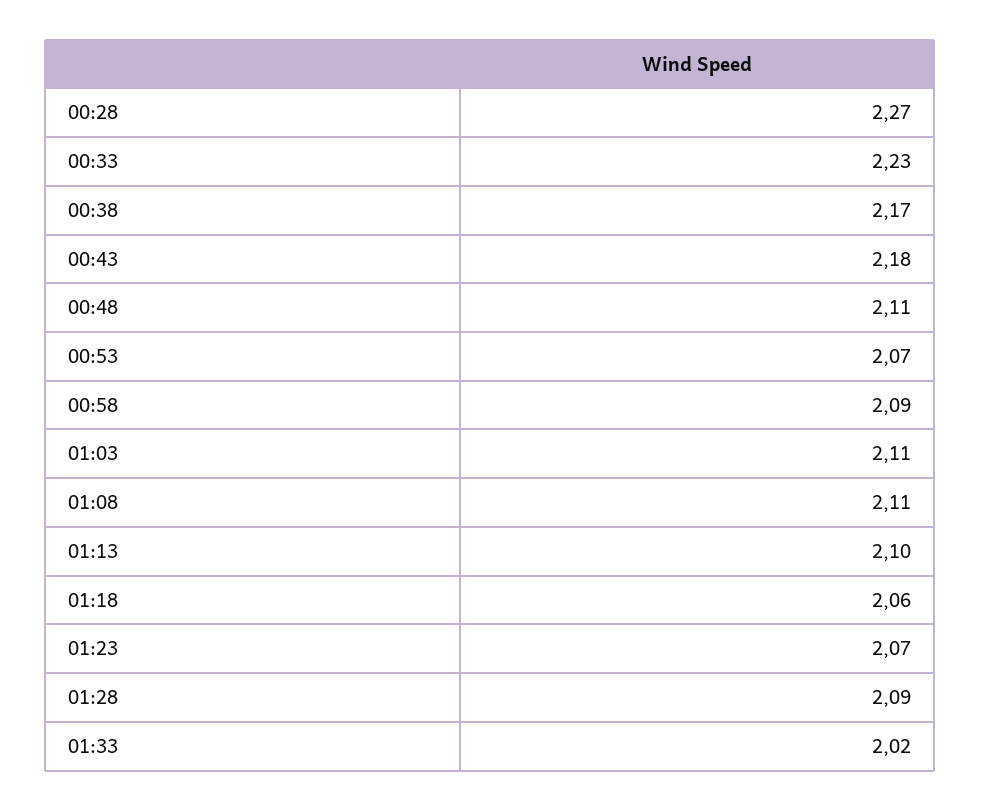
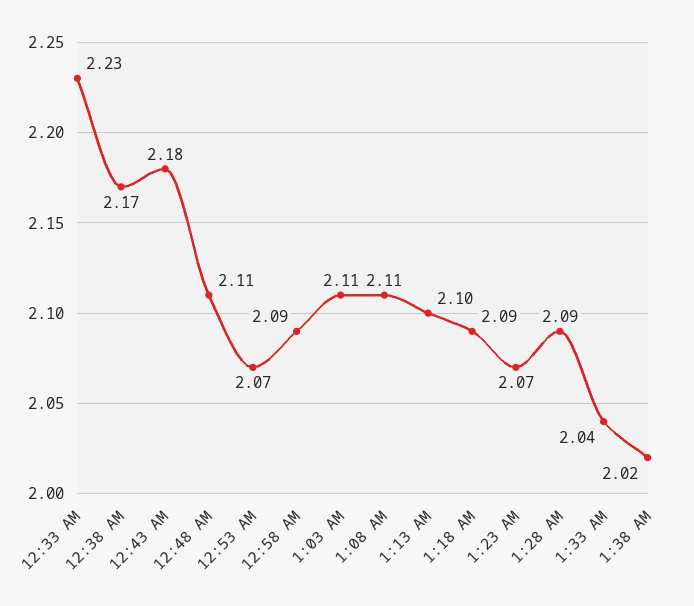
00:28: 2.27 -> none
01:18: 2.06 -> 2.09
01:33: 2.02 -> 2.04
1:38 AM: none -> 2.02

